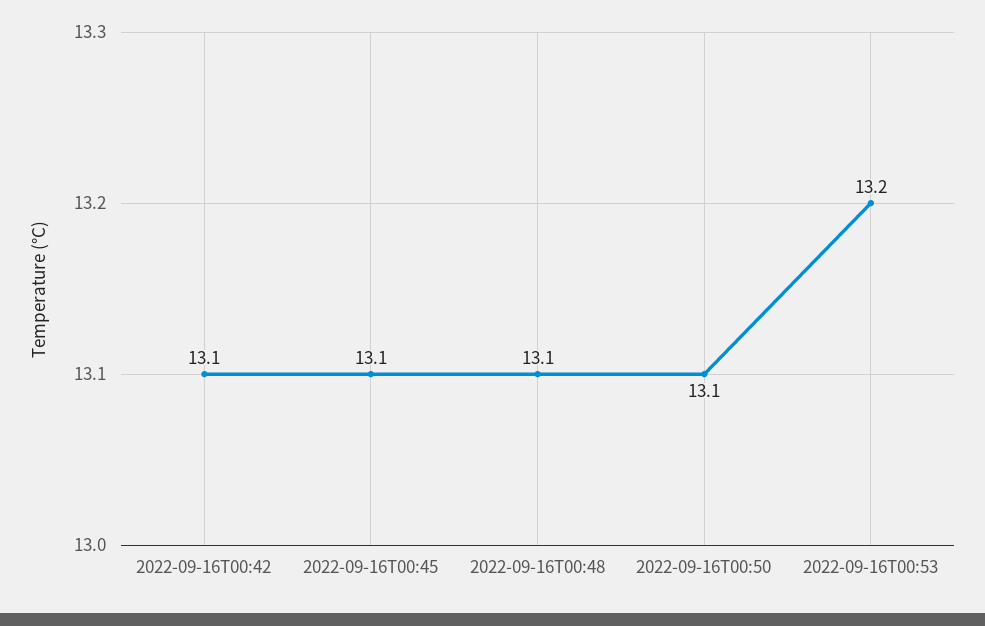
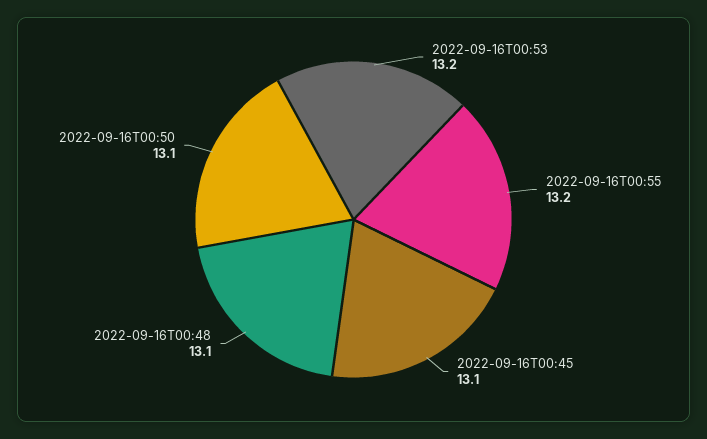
2022-09-16T00:42: 13.1 -> none
2022-09-16T00:55: none -> 13.2

